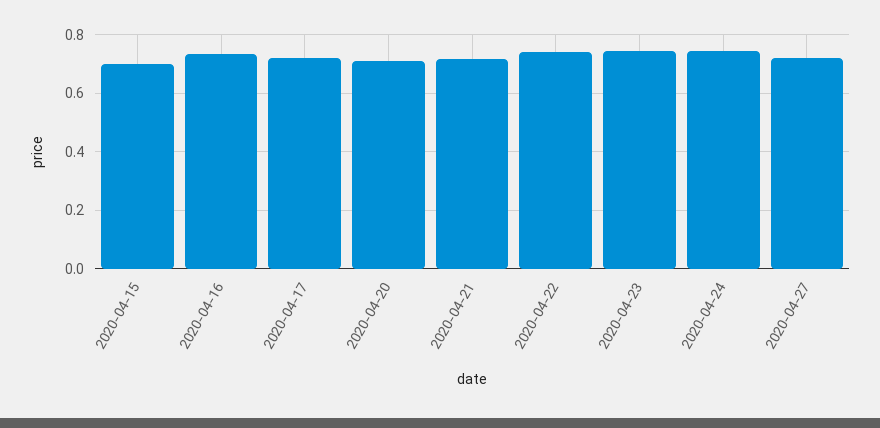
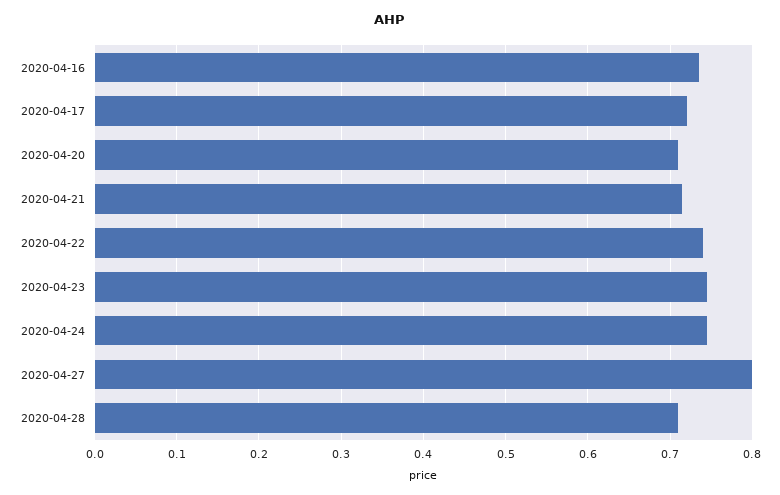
2020-04-15: 0.7 -> none
2020-04-27: 0.725 -> 0.8
2020-04-28: none -> 0.71

